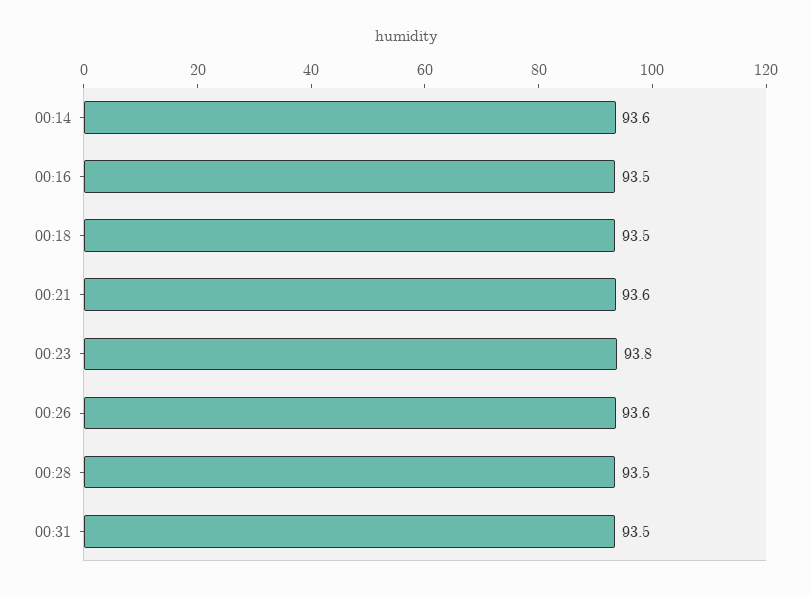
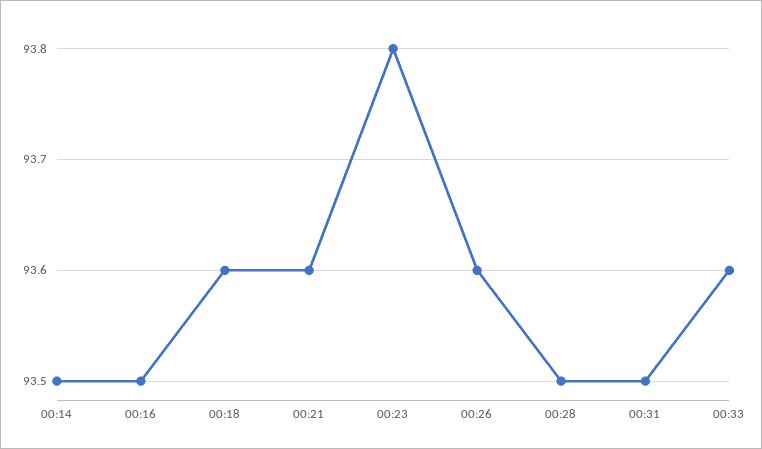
00:14: 93.6 -> 93.5
00:18: 93.5 -> 93.6
00:33: none -> 93.6

